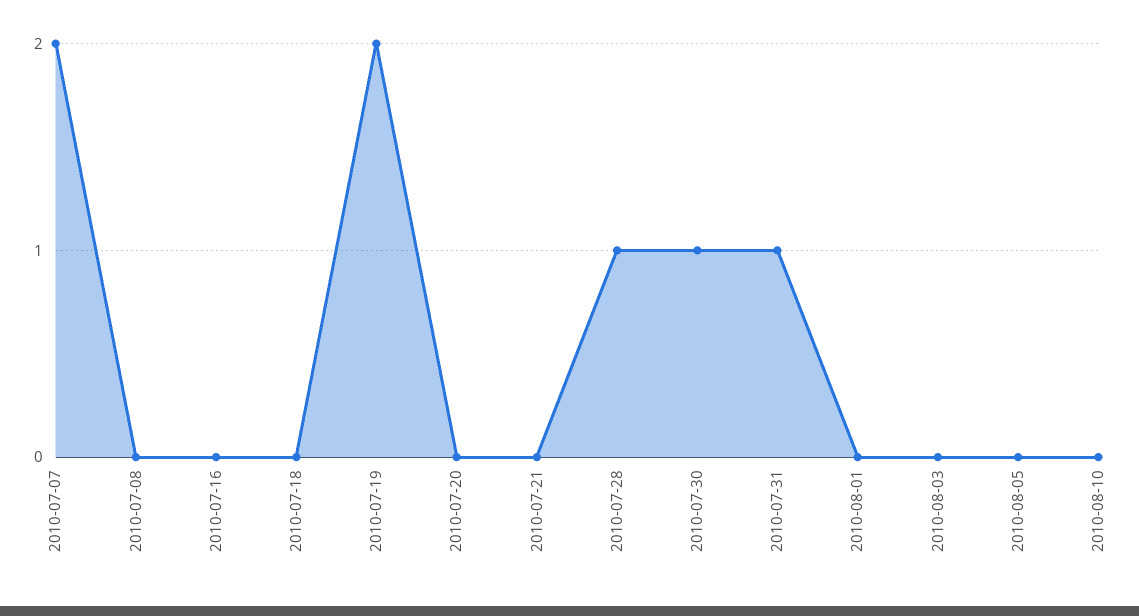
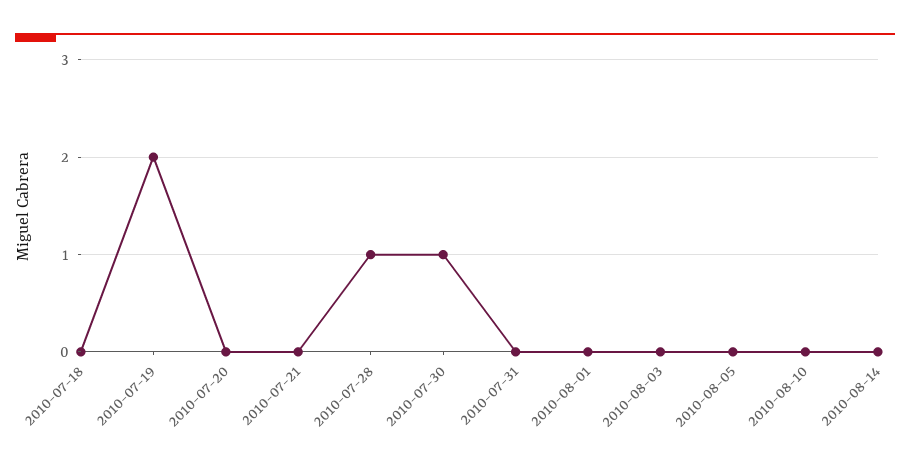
2010-07-07: 2 -> none
2010-07-08: 0 -> none
2010-07-16: 0 -> none
2010-07-31: 1 -> 0
2010-08-14: none -> 0

